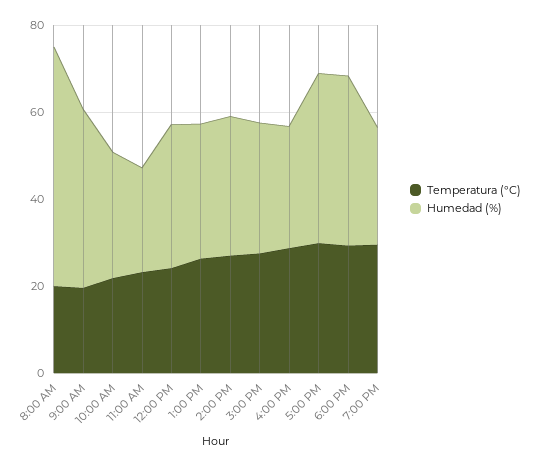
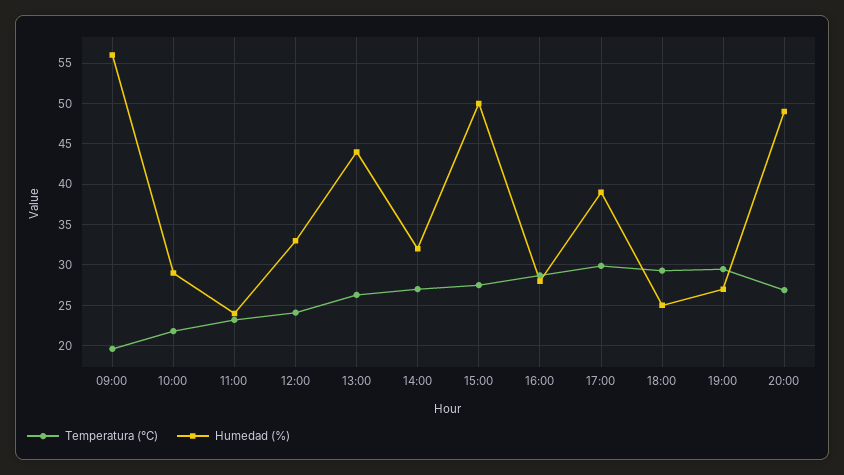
Temperatura (°C), 8:00 AM: 20 -> none
Humedad (%), 8:00 AM: 55 -> none
Humedad (%), 9:00 AM: 40 -> 56
Humedad (%), 1:00 PM: 30 -> 44
Humedad (%), 3:00 PM: 30 -> 50
Humedad (%), 6:00 PM: 40 -> 25
Temperatura (°C), 20:00: none -> 27
Humedad (%), 20:00: none -> 49

